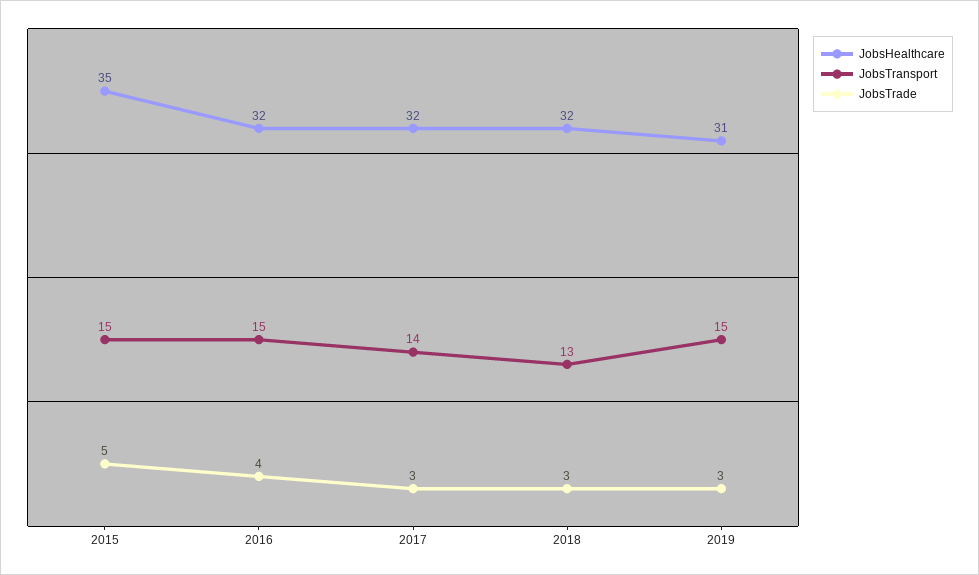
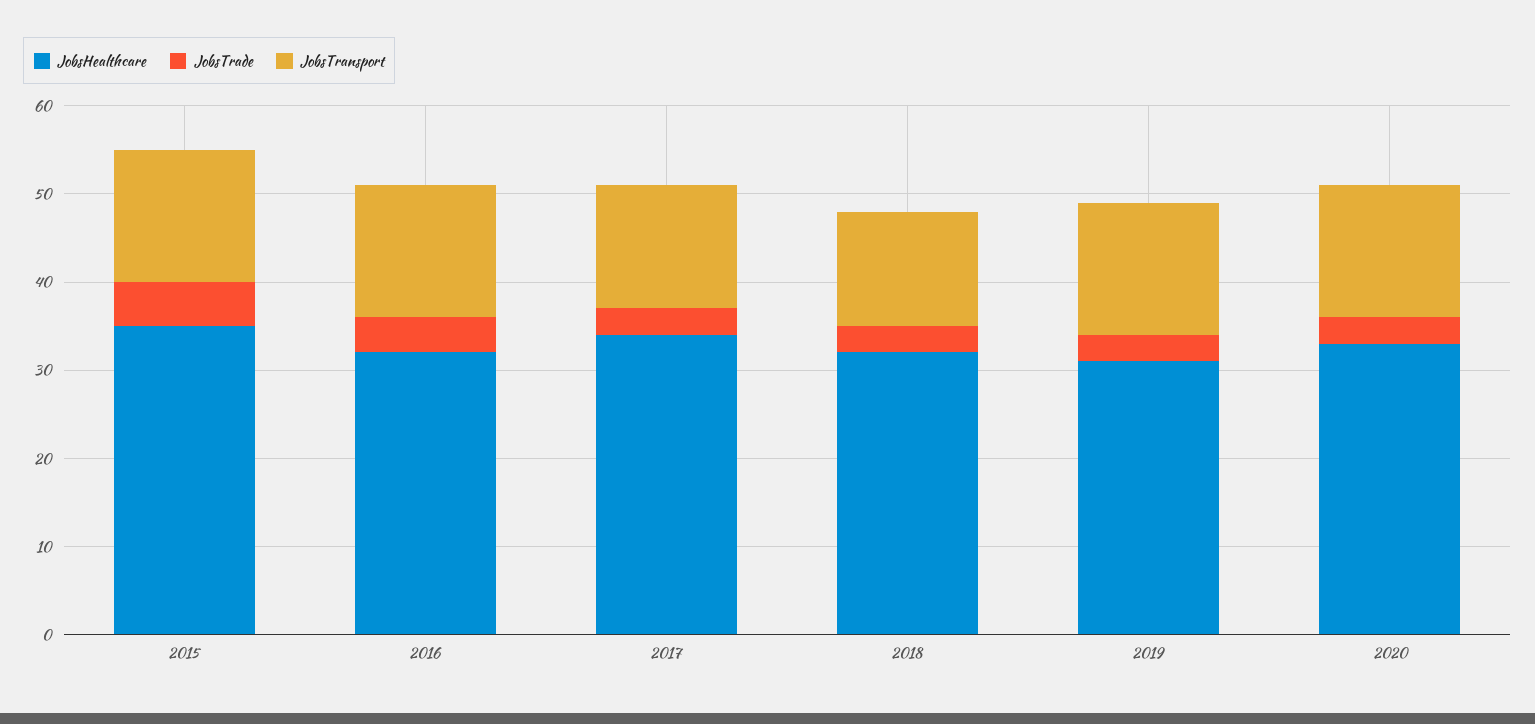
JobsHealthcare, 2017: 32 -> 34
JobsHealthcare, 2020: none -> 33
JobsTrade, 2020: none -> 3
JobsTransport, 2020: none -> 15

